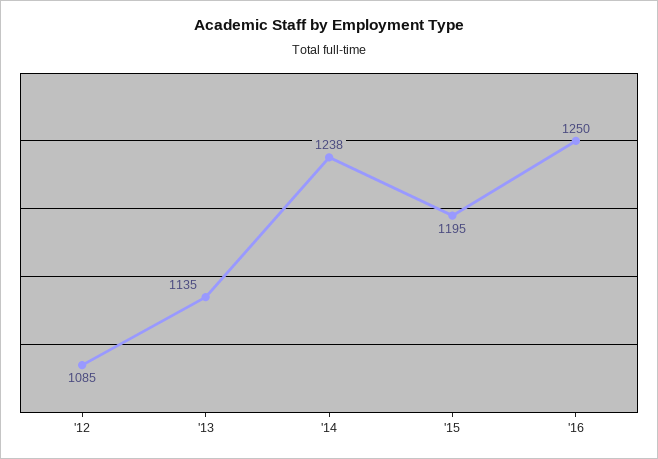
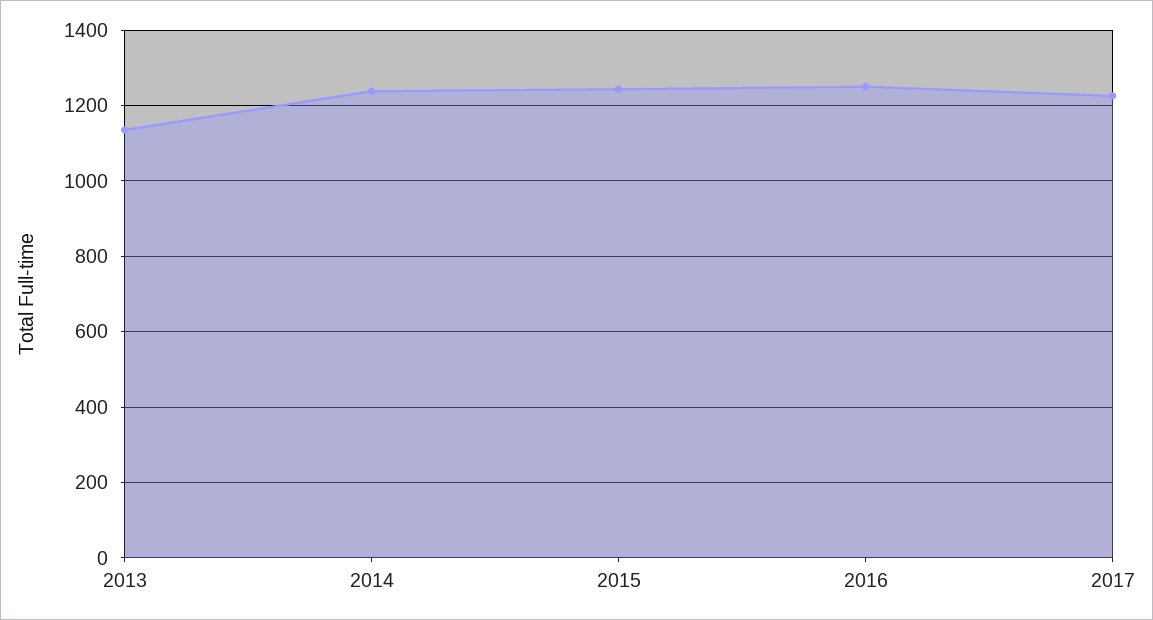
'12: 1085 -> none
'15: 1195 -> 1240
2017: none -> 1220

